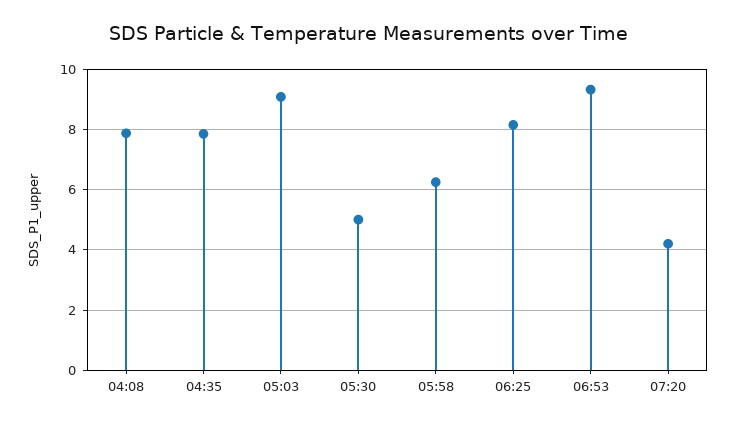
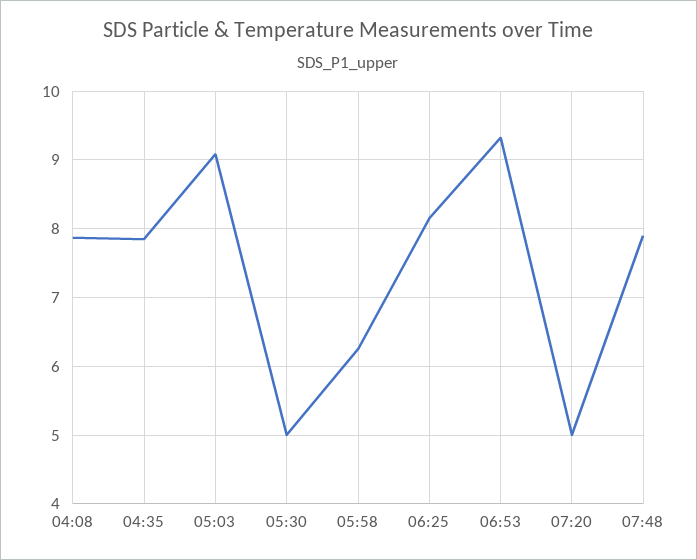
07:20: 4.2 -> 5
07:48: none -> 7.9

